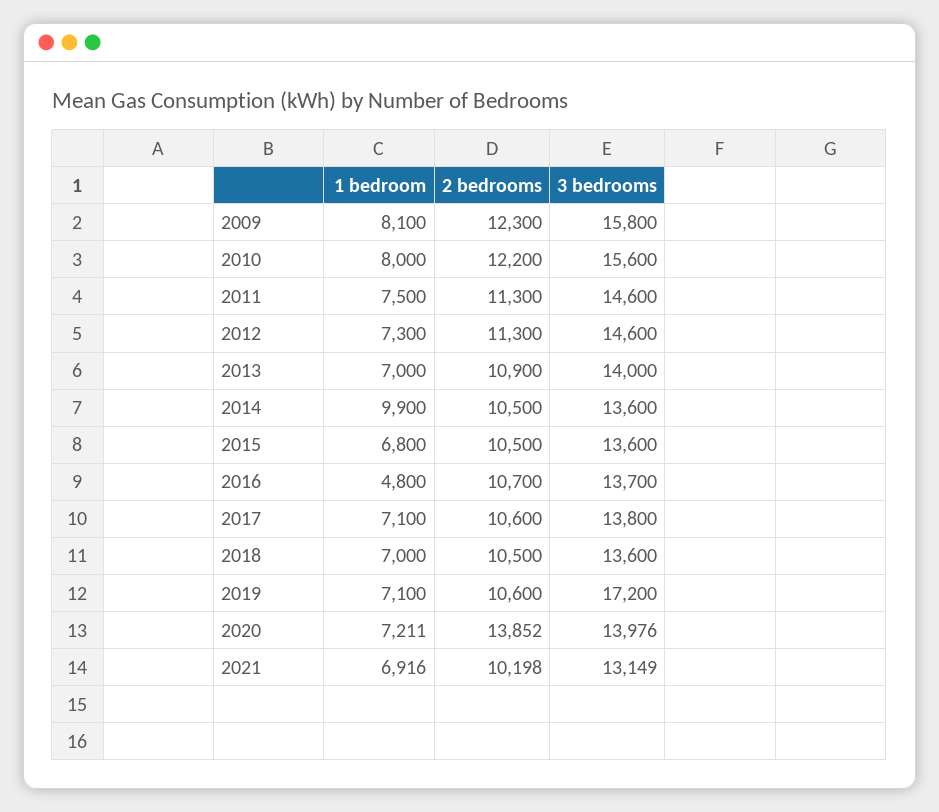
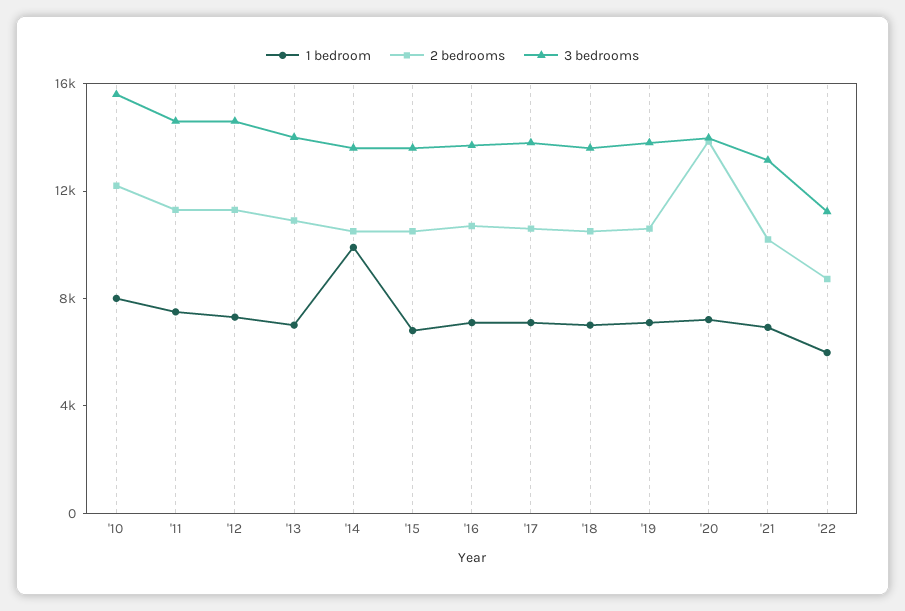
1 bedroom, 2009: 8100 -> none
2 bedrooms, 2009: 12300 -> none
3 bedrooms, 2009: 15800 -> none
1 bedroom, 2016: 4800 -> 7000
3 bedrooms, 2019: 17200 -> 14000
1 bedroom, '22: none -> 6000
2 bedrooms, '22: none -> 9000
3 bedrooms, '22: none -> 11000

